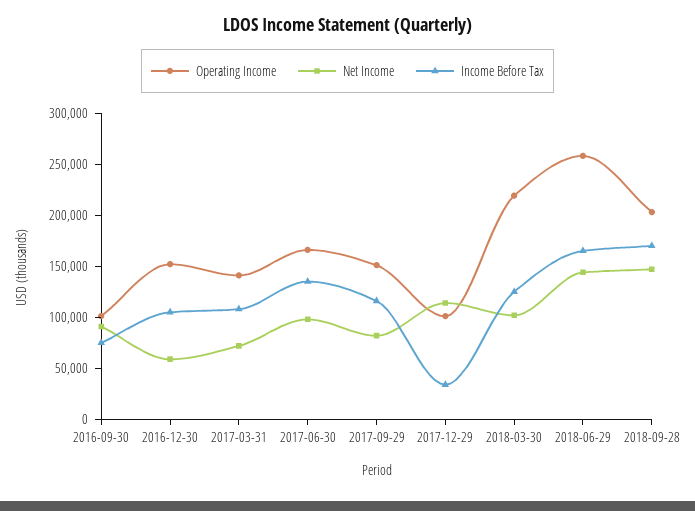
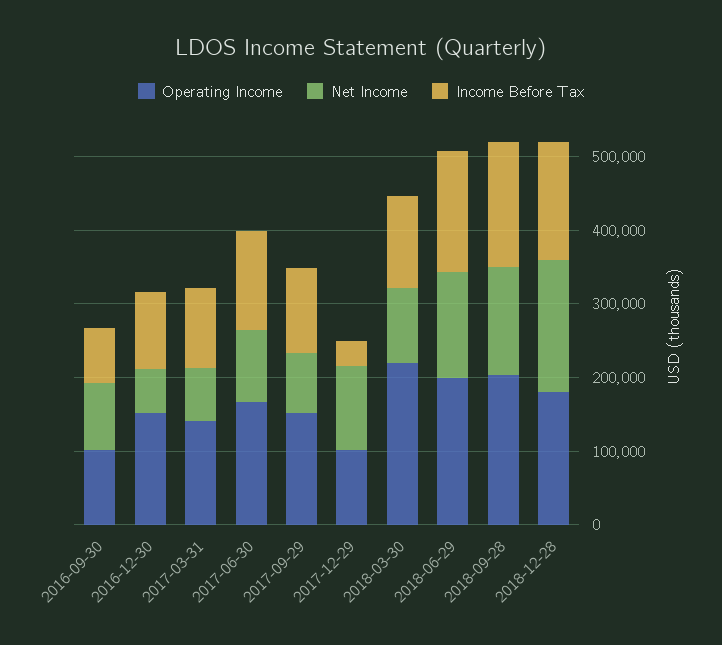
Operating Income, 2018-06-29: 260000 -> 200000
Operating Income, 2018-12-28: none -> 180000
Net Income, 2018-12-28: none -> 180000
Income Before Tax, 2018-12-28: none -> 160000

